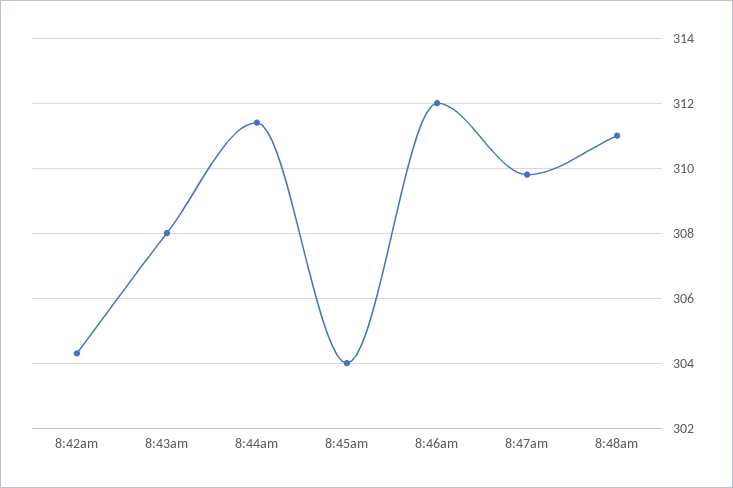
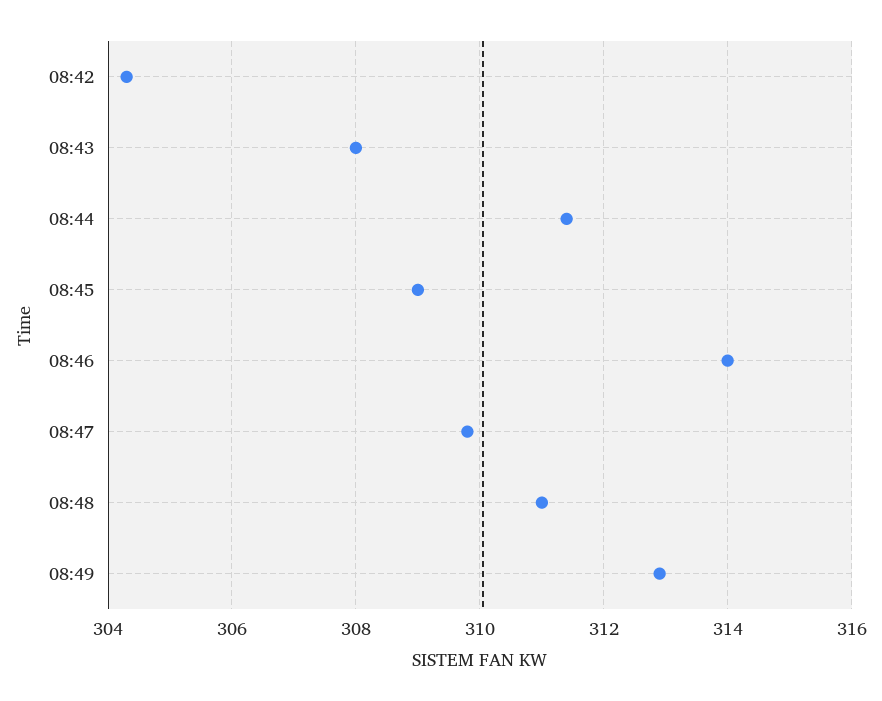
8:45am: 304 -> 309
8:46am: 312 -> 314
08:49: none -> 313

